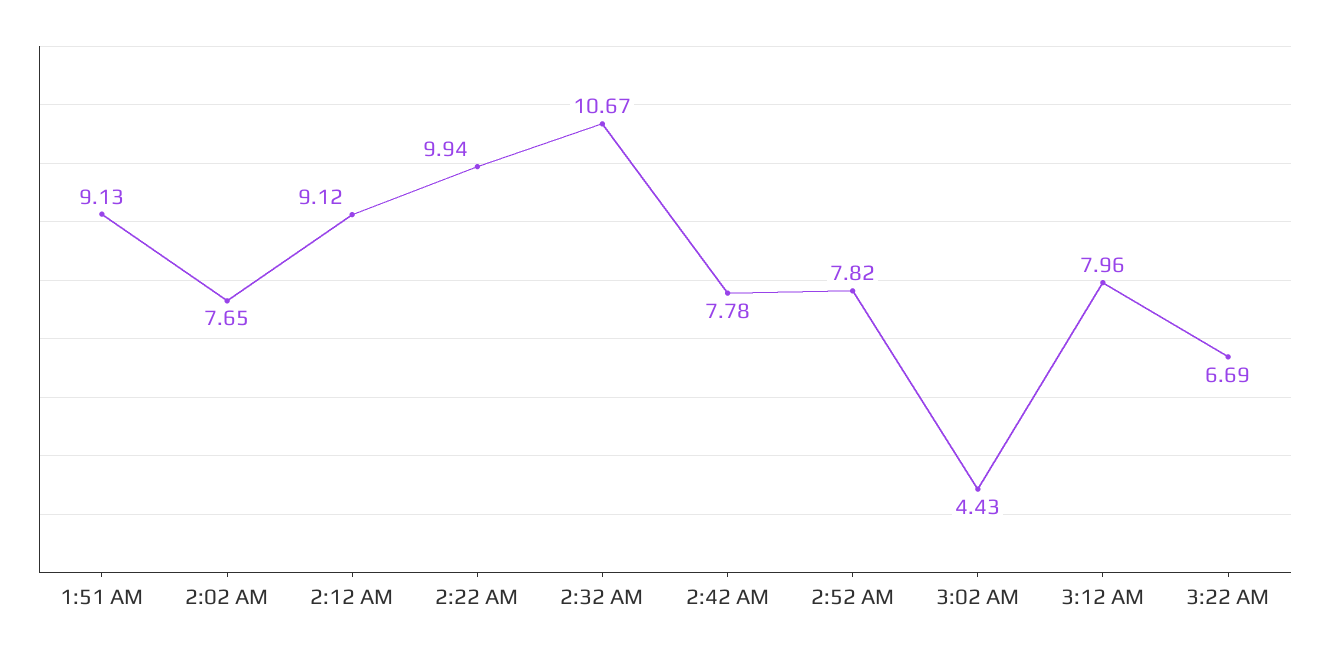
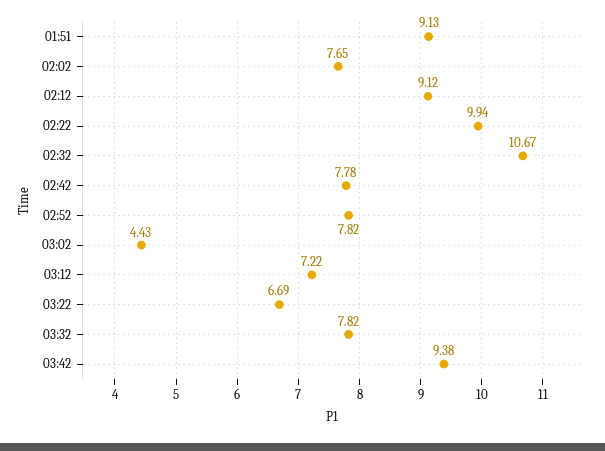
3:12 AM: 7.96 -> 7.22
03:32: none -> 7.82
03:42: none -> 9.38

